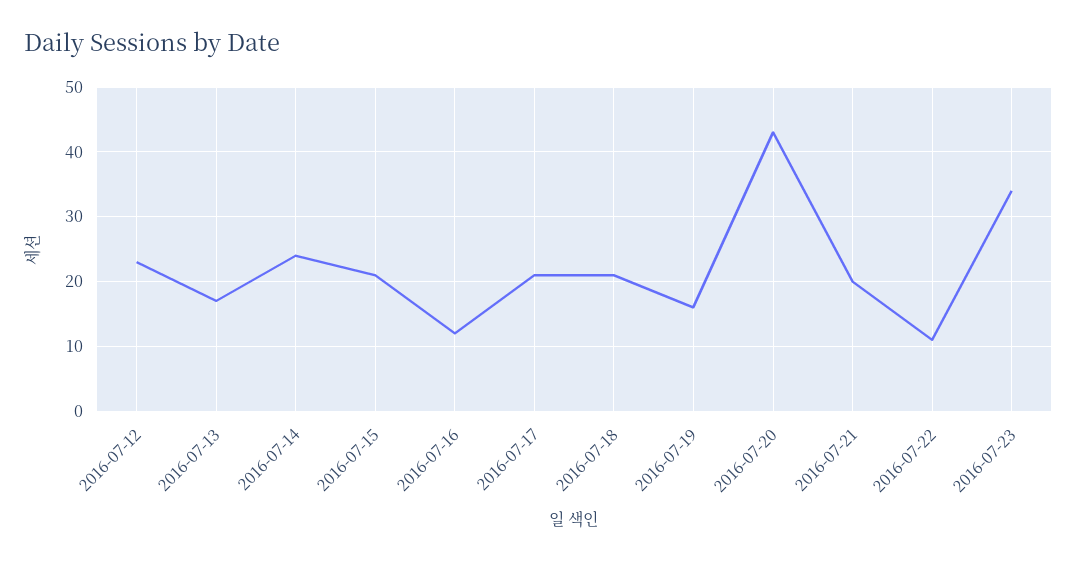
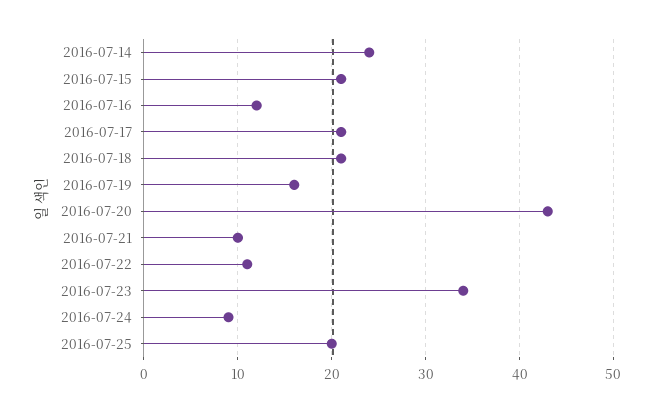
2016-07-12: 23 -> none
2016-07-13: 17 -> none
2016-07-21: 20 -> 10
2016-07-24: none -> 9
2016-07-25: none -> 20

